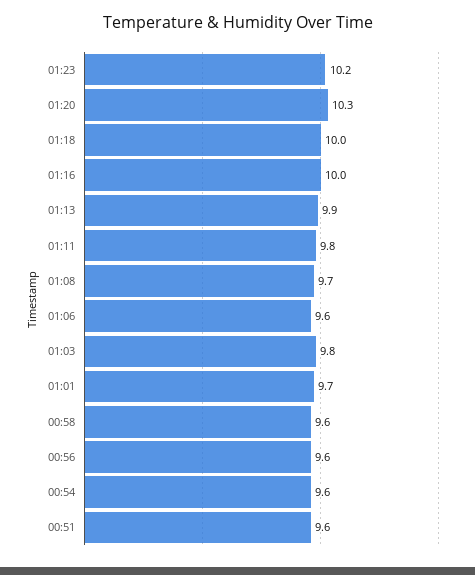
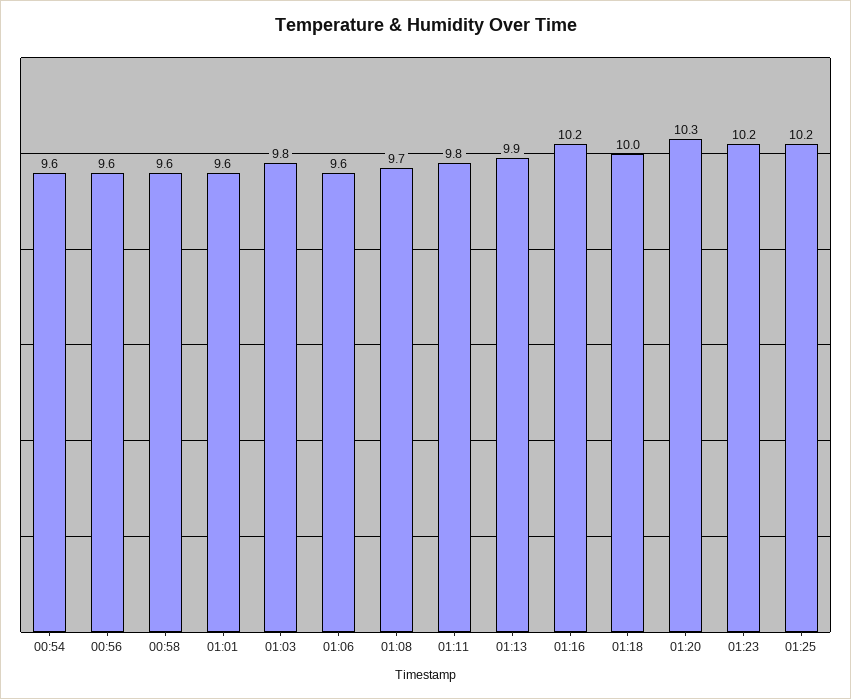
01:16: 10 -> 10.2
01:01: 9.7 -> 9.6
00:51: 9.6 -> none
01:25: none -> 10.2

